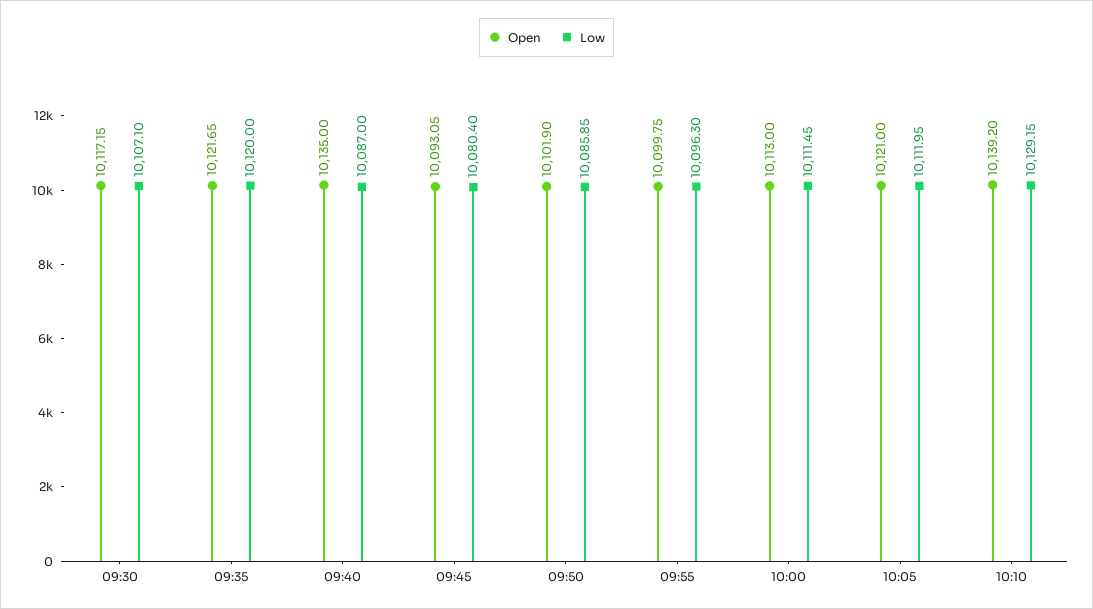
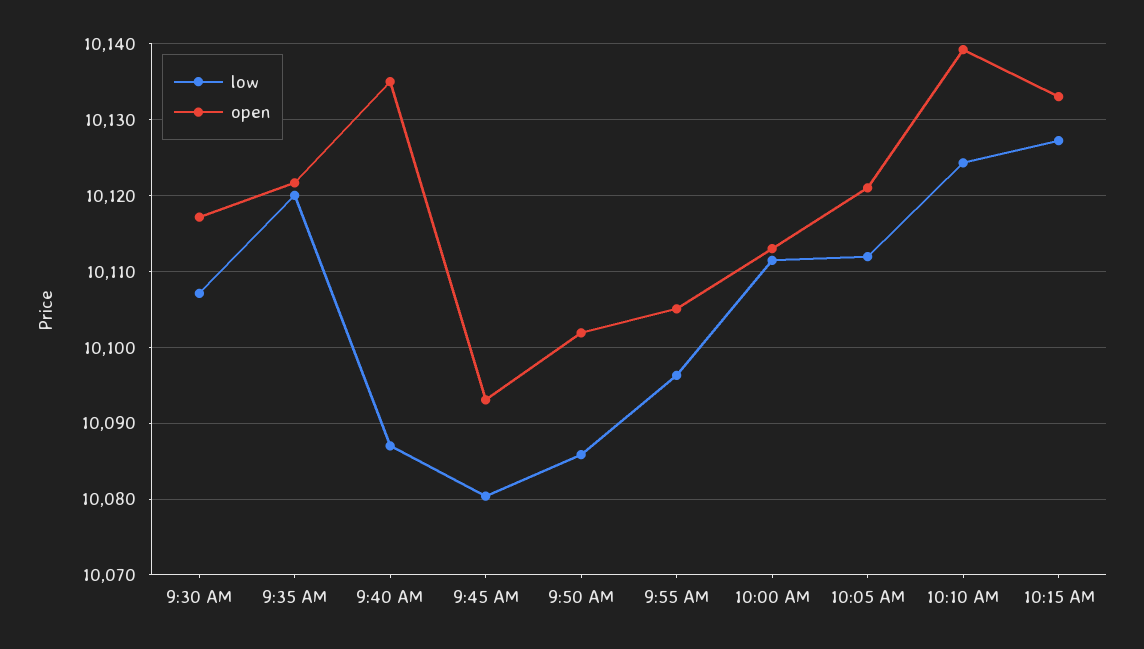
Open, 09:55: 10099.75 -> 10105
Low, 10:10: 10129.15 -> 10124
Low, 10:15 AM: none -> 10127
Open, 10:15 AM: none -> 10133

